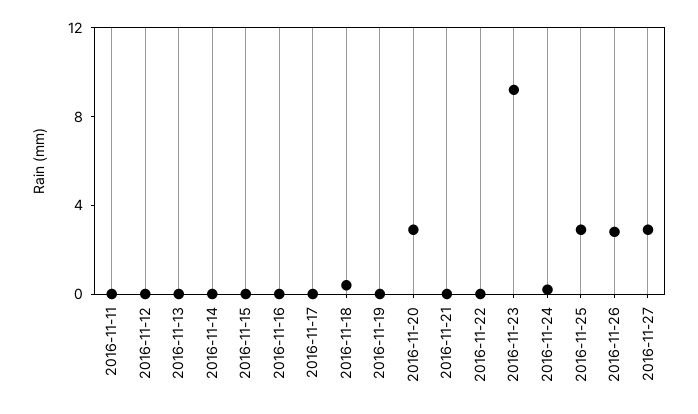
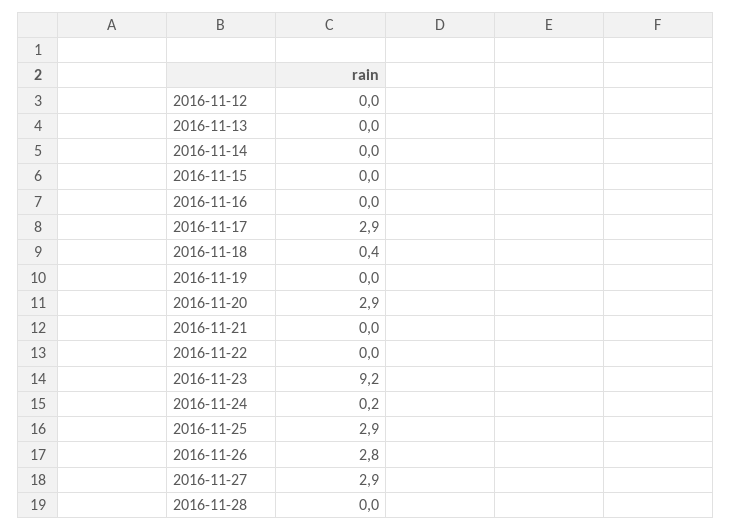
2016-11-11: 0 -> none
2016-11-17: 0 -> 2.9
2016-11-28: none -> 0

